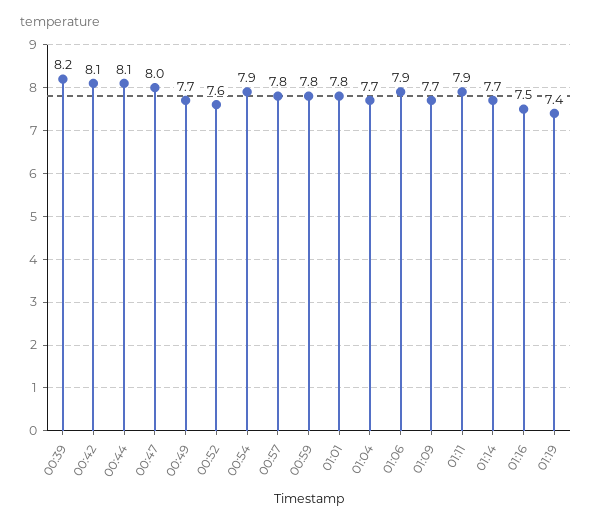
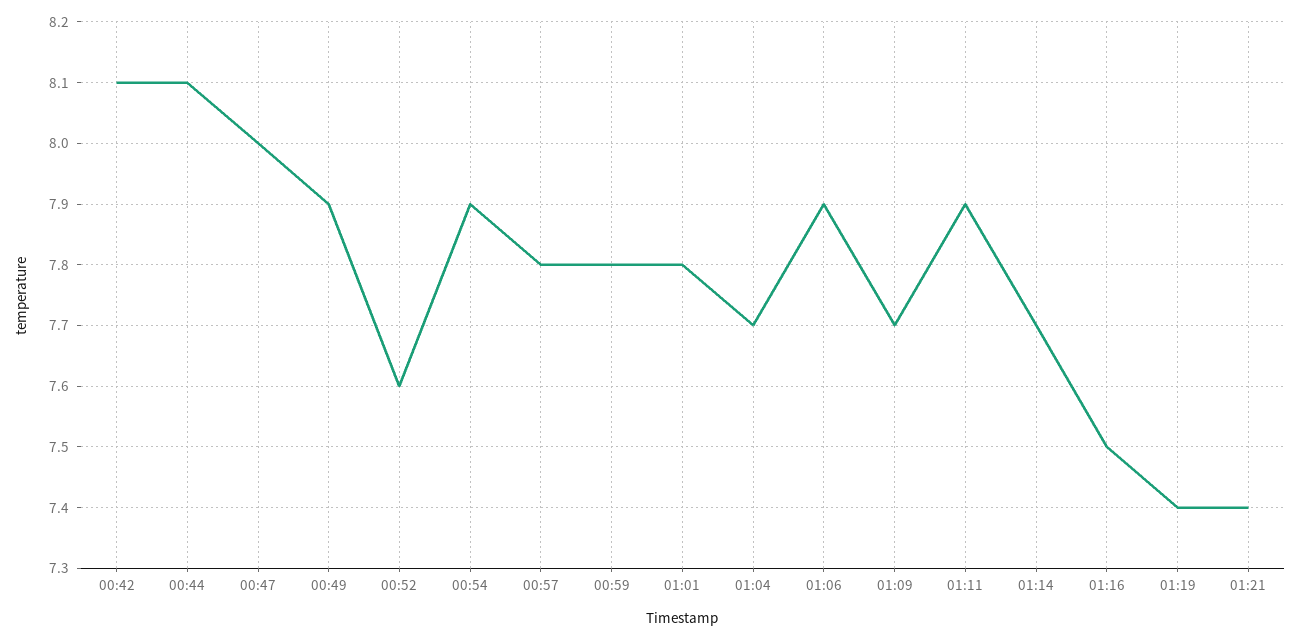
00:39: 8.2 -> none
00:49: 7.7 -> 7.9
01:21: none -> 7.4

